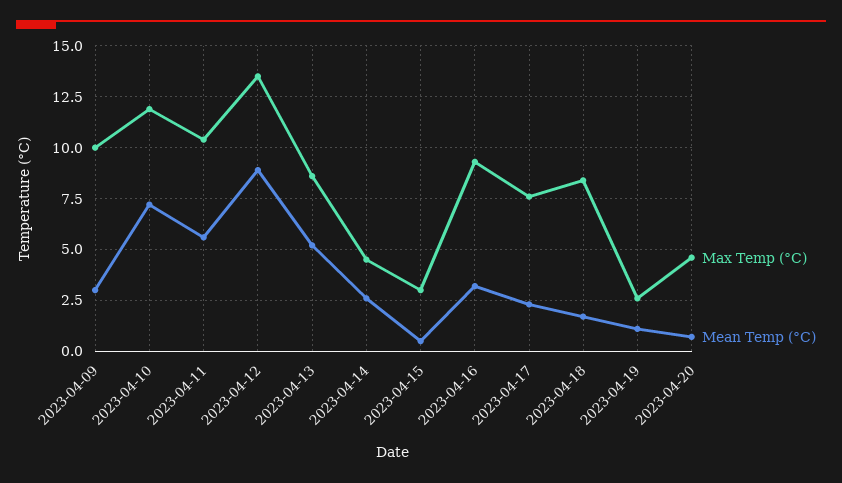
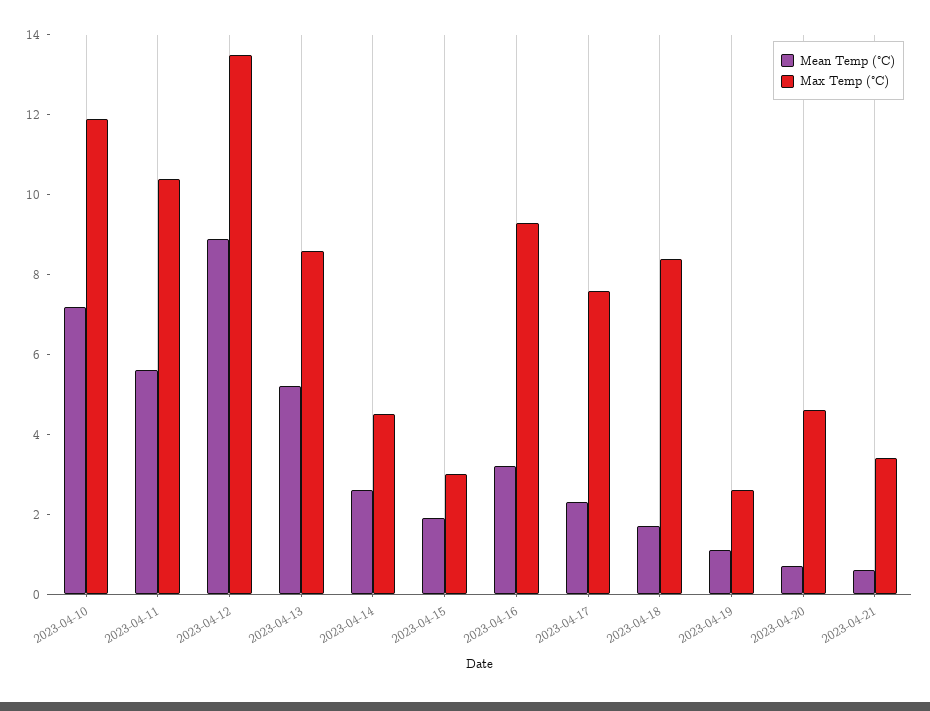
Max Temp (°C), 2023-04-09: 10 -> none
Mean Temp (°C), 2023-04-09: 3 -> none
Mean Temp (°C), 2023-04-15: 0.5 -> 2
Mean Temp (°C), 2023-04-21: none -> 0.5
Max Temp (°C), 2023-04-21: none -> 3.5

